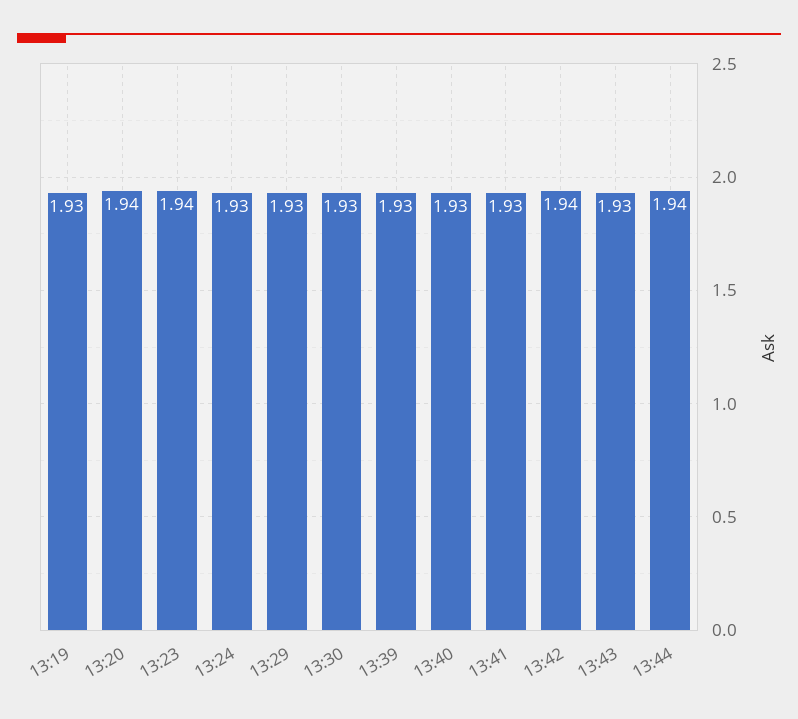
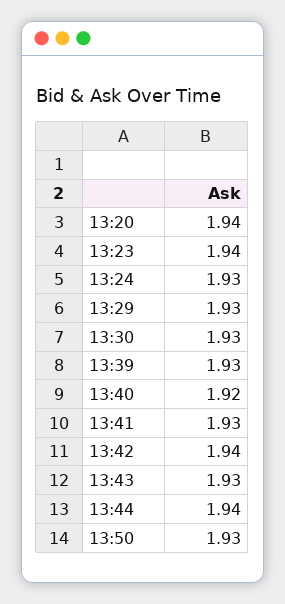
13:19: 1.93 -> none
13:40: 1.93 -> 1.92
13:50: none -> 1.93

